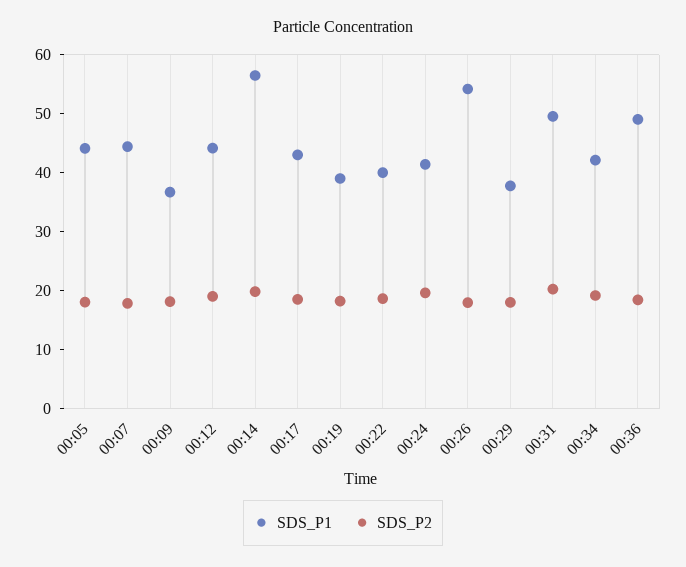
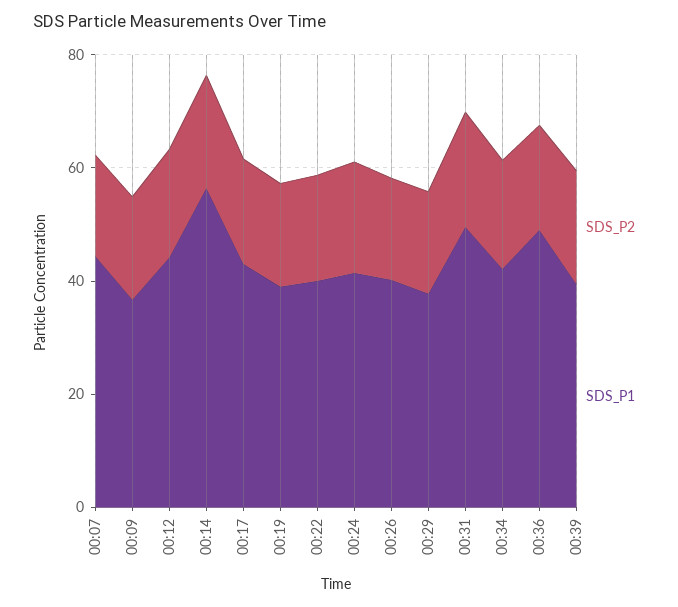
SDS_P1, 00:05: 44 -> none
SDS_P2, 00:05: 18 -> none
SDS_P1, 00:26: 54 -> 40
SDS_P2, 00:39: none -> 20
SDS_P1, 00:39: none -> 40

